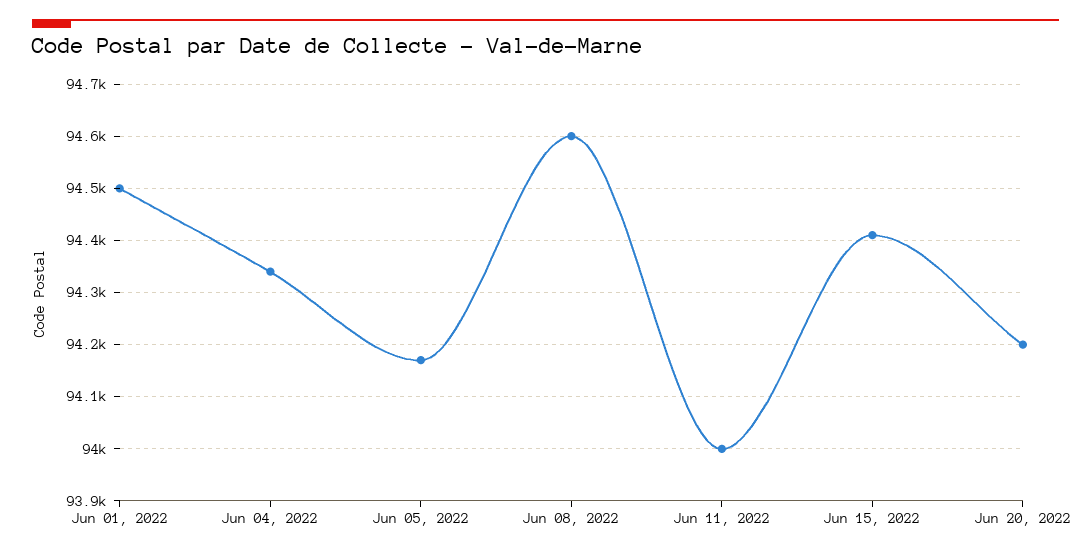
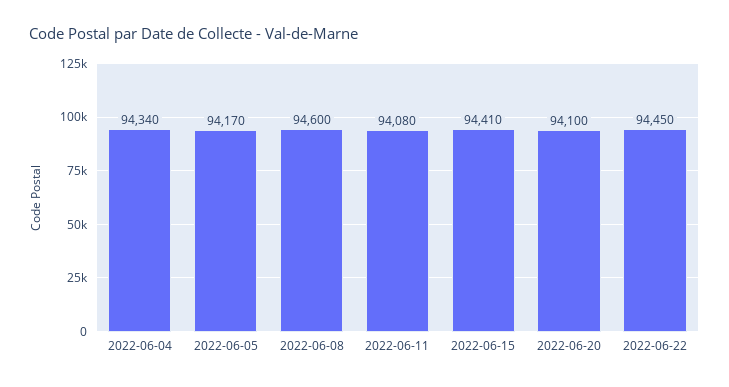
Jun 01, 2022: 94500 -> none
Jun 11, 2022: 94000 -> 94080
Jun 20, 2022: 94200 -> 94100
2022-06-22: none -> 94450

